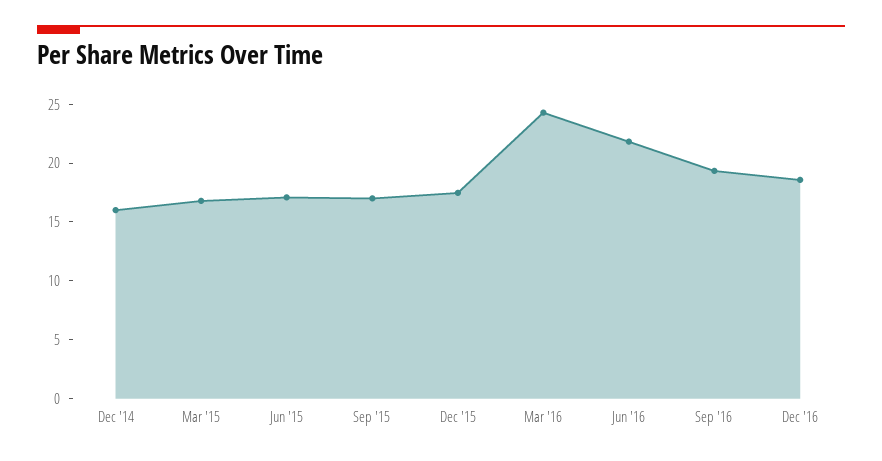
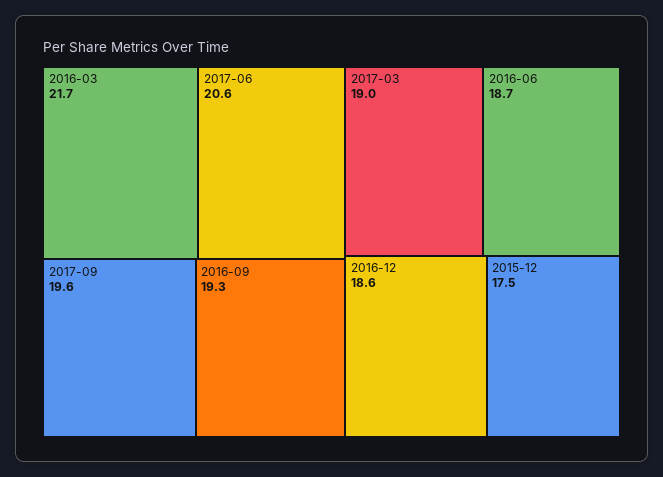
Dec '14: 16 -> none
Mar '15: 17 -> none
Jun '15: 17 -> none
Sep '15: 17 -> none
Mar '16: 24 -> 21.7
Jun '16: 22 -> 18.7
2017-06: none -> 20.6
2017-09: none -> 19.6
2017-03: none -> 19

